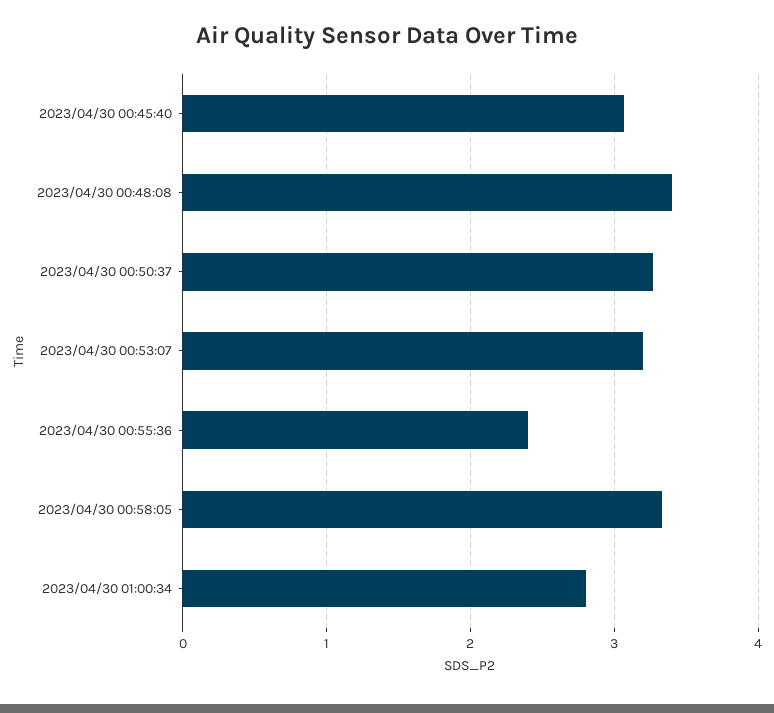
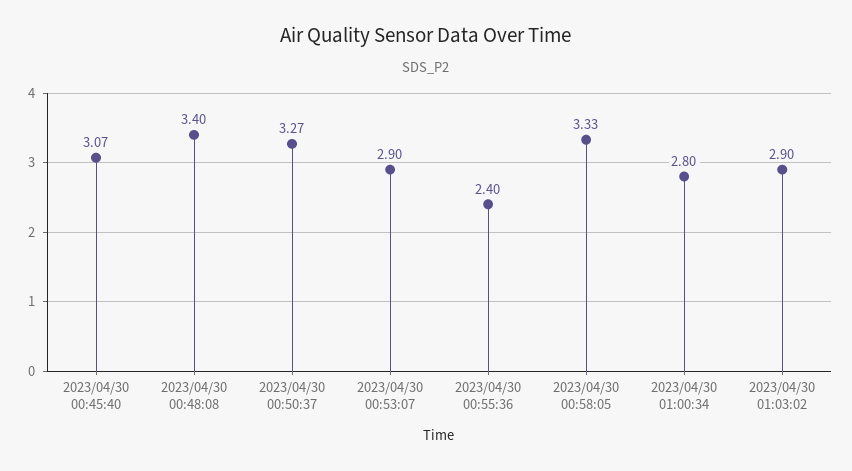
2023/04/30 00:53:07: 3.2 -> 2.9
2023/04/30 01:03:02: none -> 2.9

